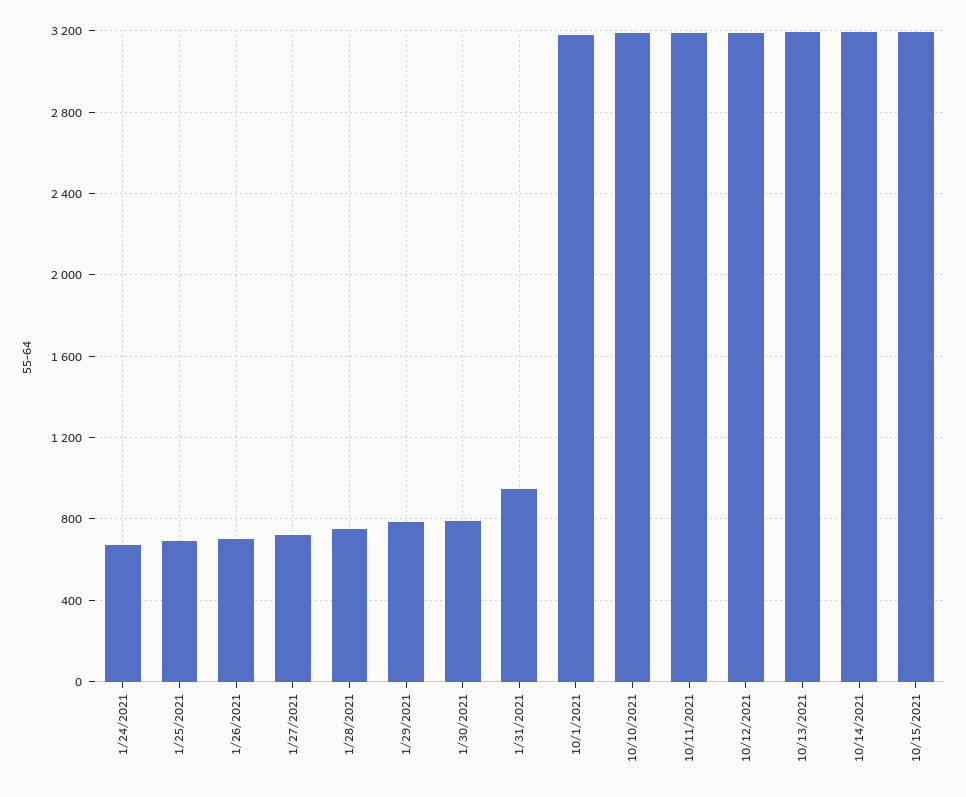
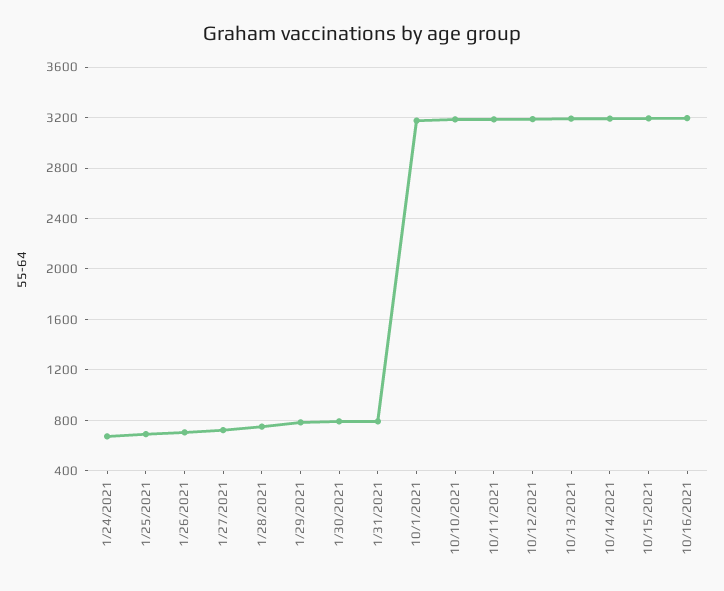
1/31/2021: 950 -> 800
10/16/2021: none -> 3200

